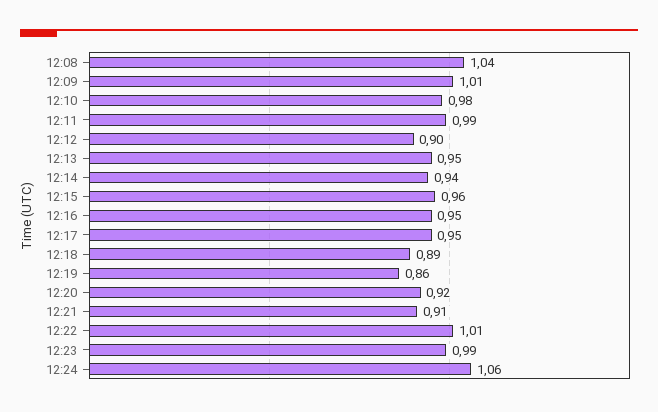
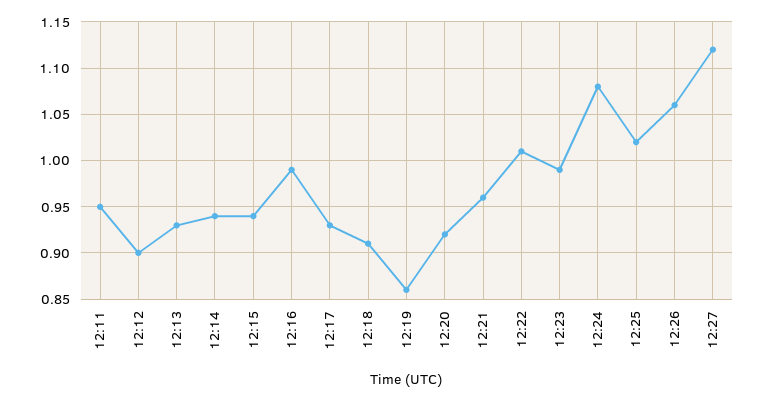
12:08: 1.04 -> none
12:09: 1.01 -> none
12:10: 0.98 -> none
12:11: 0.99 -> 0.95
12:13: 0.95 -> 0.93
12:15: 0.96 -> 0.94
12:16: 0.95 -> 0.99
12:17: 0.95 -> 0.93
12:18: 0.89 -> 0.91
12:21: 0.91 -> 0.96
12:24: 1.06 -> 1.08
12:25: none -> 1.02
12:26: none -> 1.06
12:27: none -> 1.12

